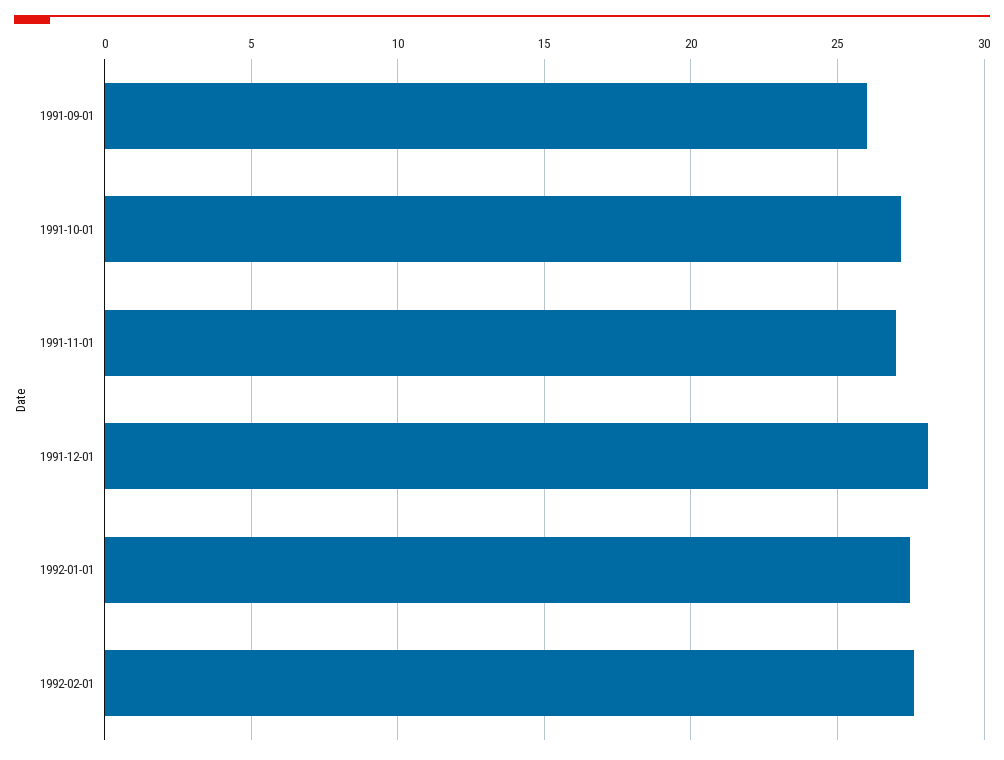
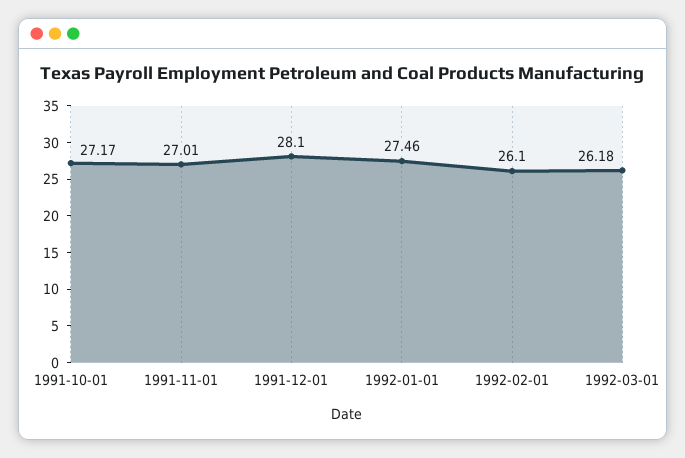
1991-09-01: 26 -> none
1992-02-01: 27.5 -> 26.1
1992-03-01: none -> 26.18

